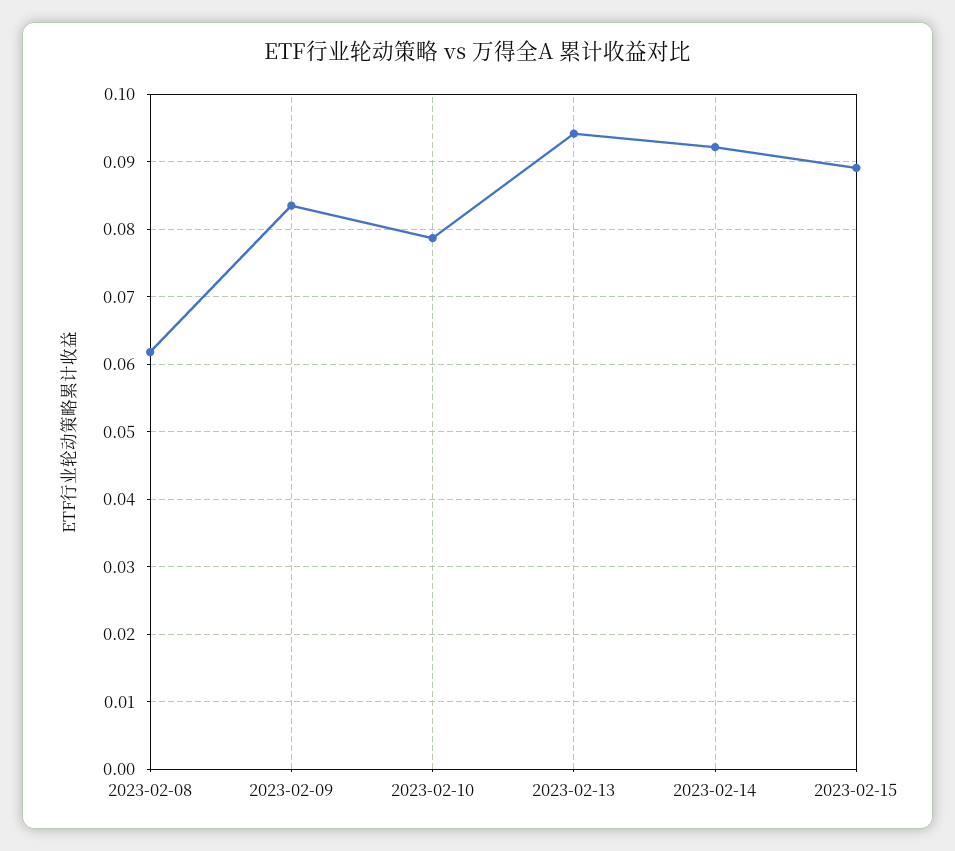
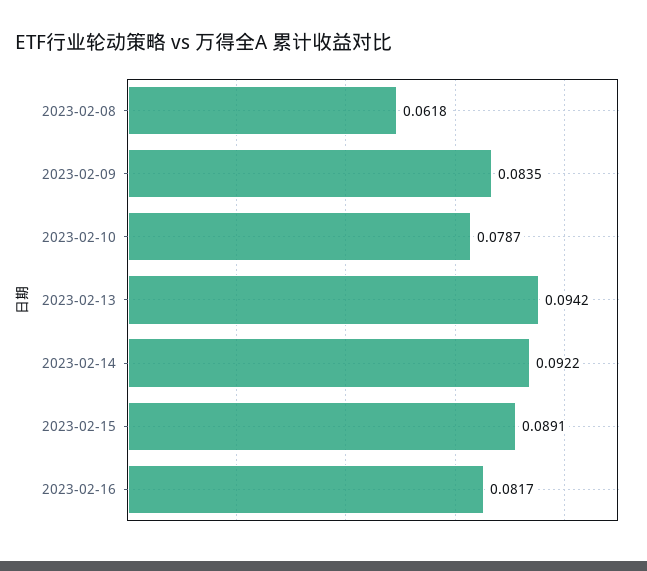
2023-02-16: none -> 0.0817

